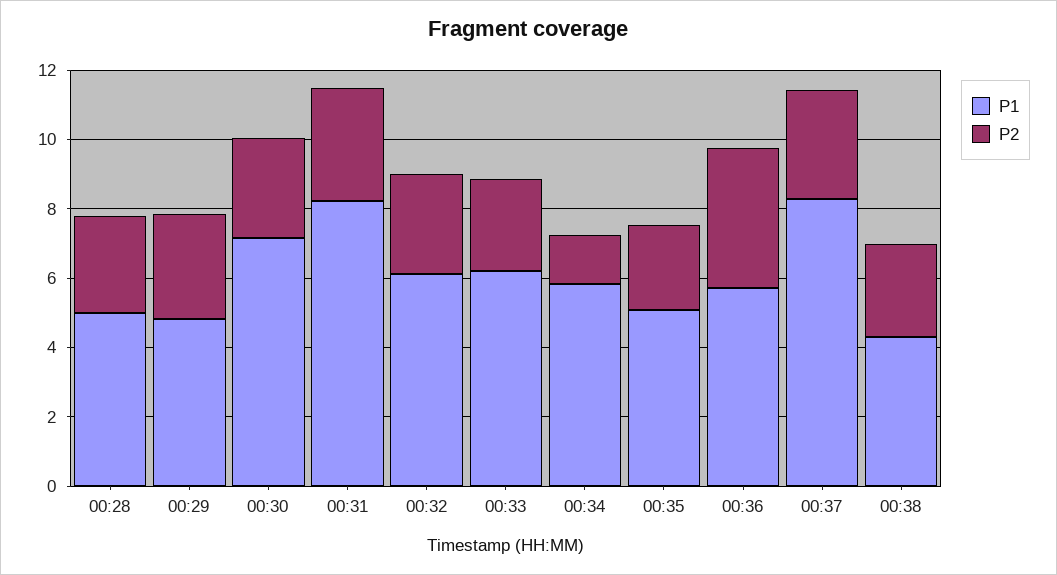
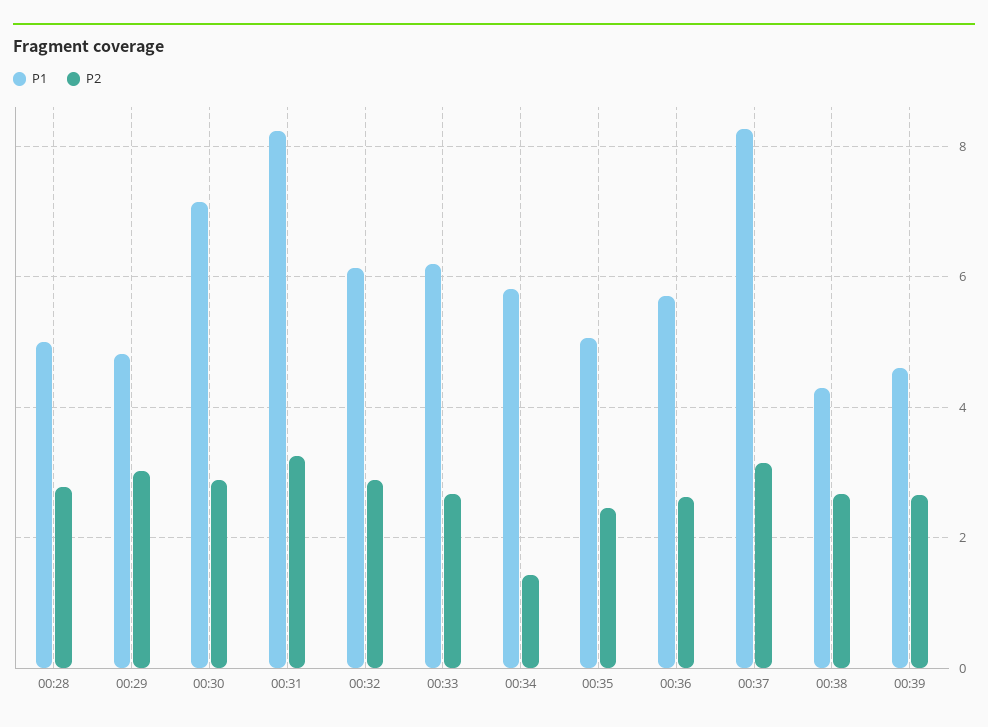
P2, 00:36: 4 -> 2.6
P1, 00:39: none -> 4.6
P2, 00:39: none -> 2.6

